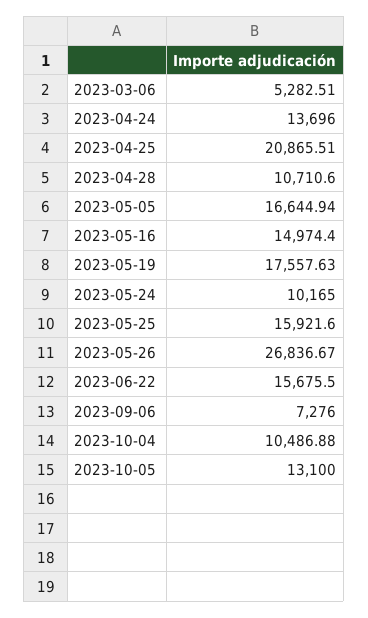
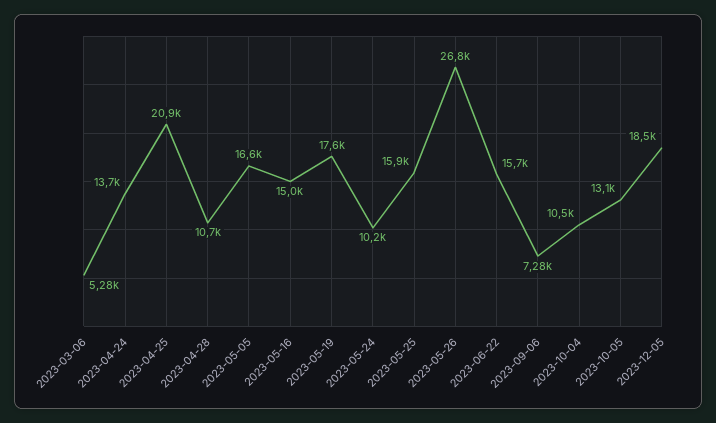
2023-12-05: none -> 18500

